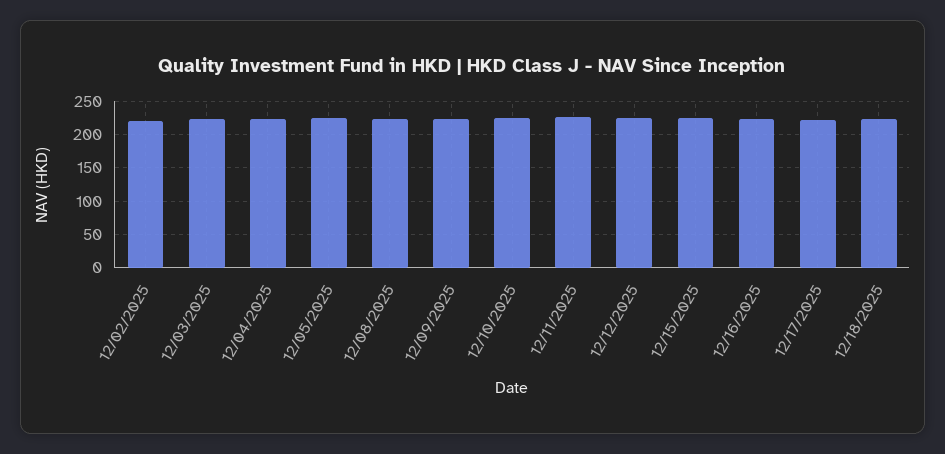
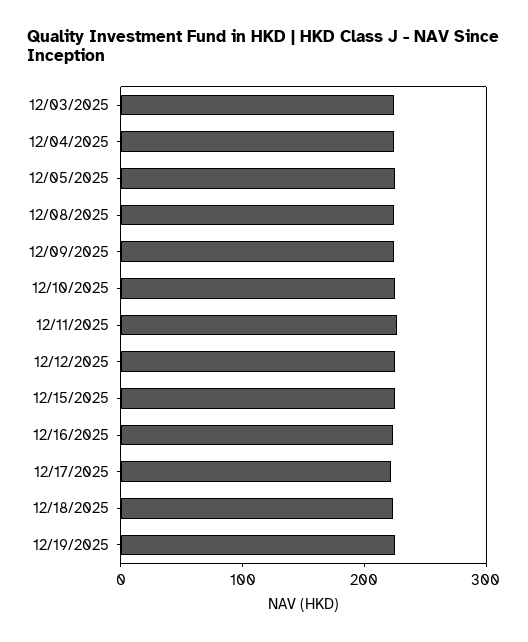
12/02/2025: 220 -> none
12/19/2025: none -> 220

